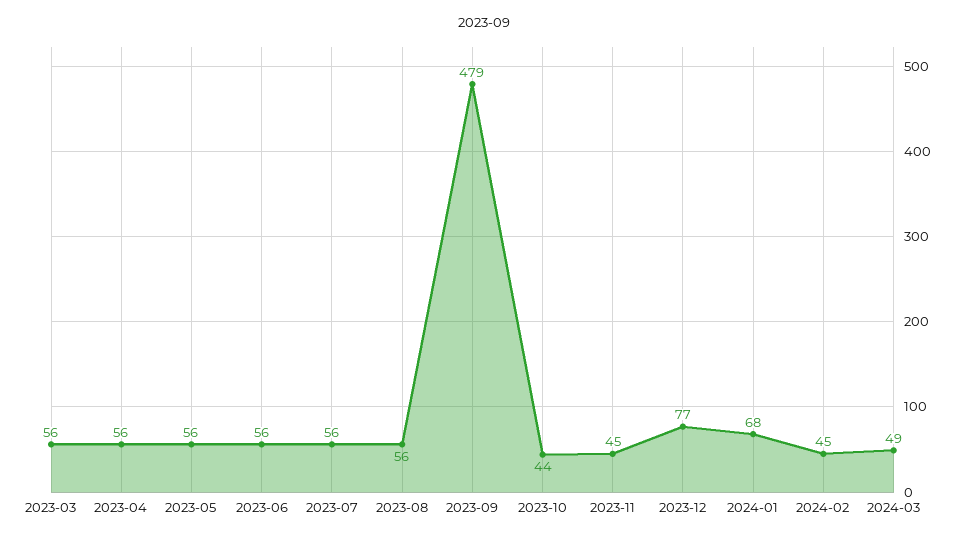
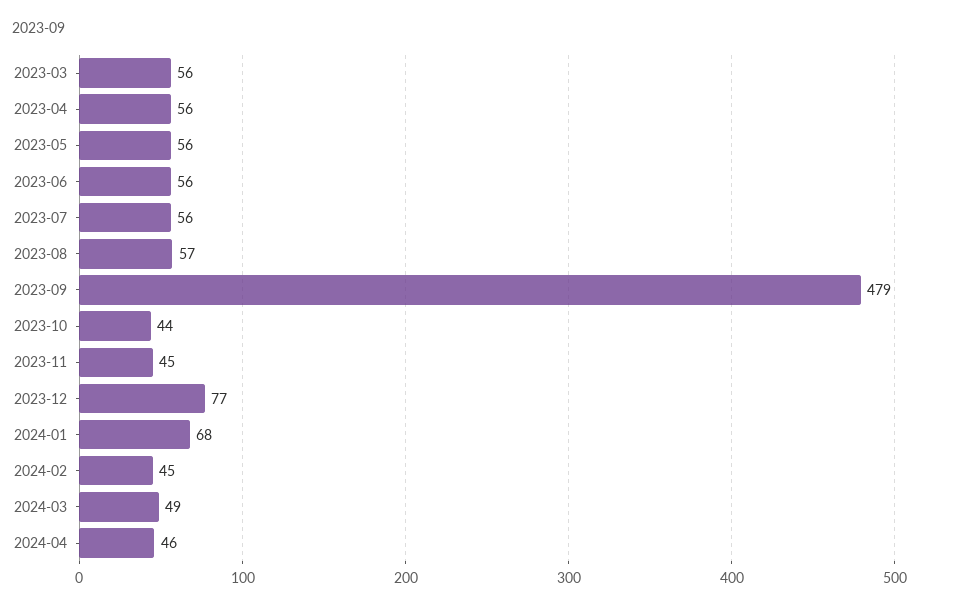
2023-08: 56 -> 57
2024-04: none -> 46

